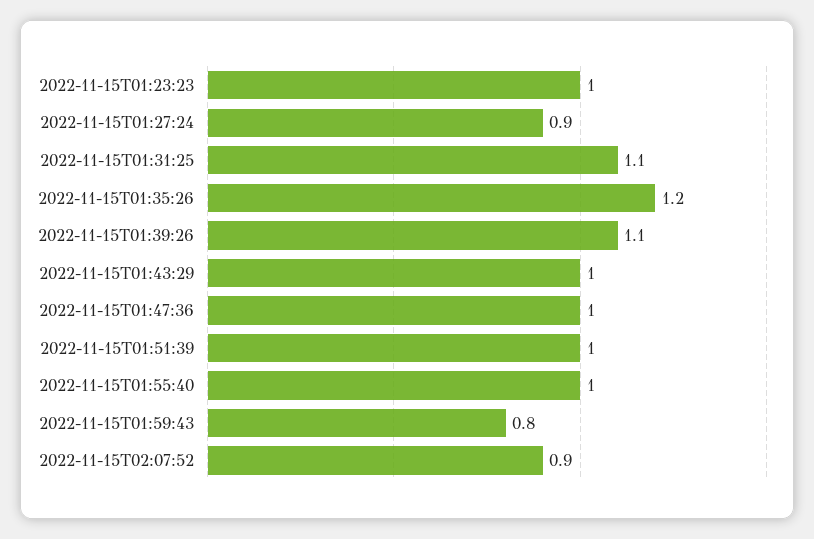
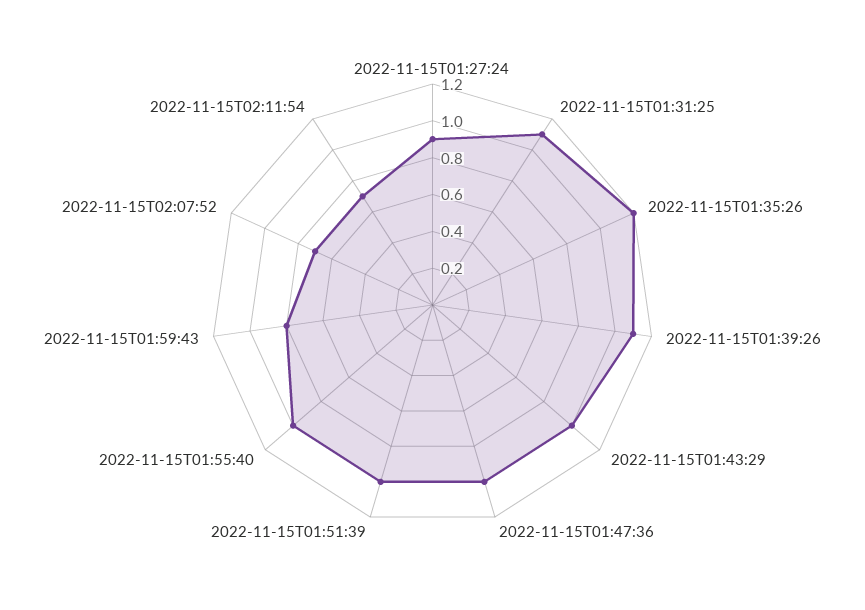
2022-11-15T01:23:23: 1 -> none
2022-11-15T02:07:52: 0.9 -> 0.7
2022-11-15T02:11:54: none -> 0.7

